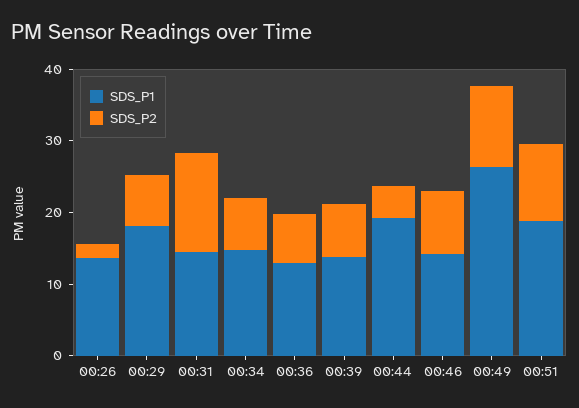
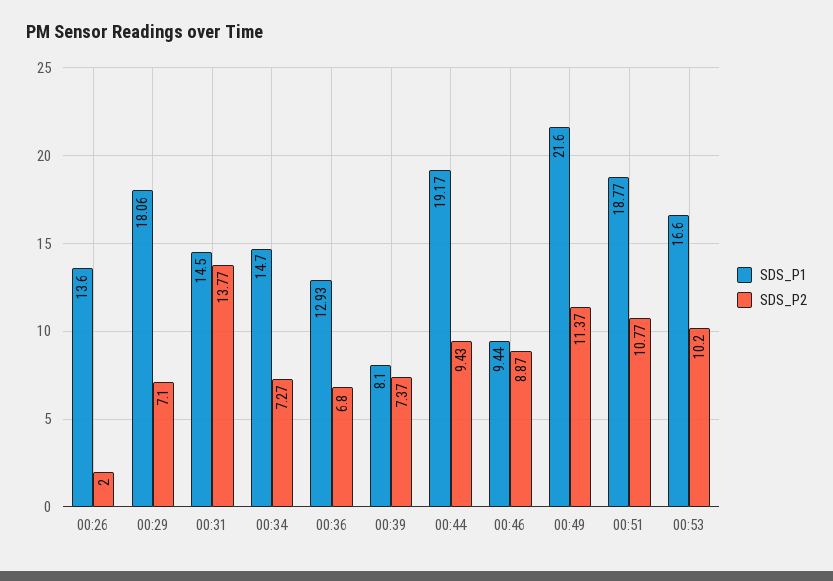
SDS_P1, 00:39: 14 -> 8.1
SDS_P2, 00:44: 4 -> 9.43
SDS_P1, 00:46: 14 -> 9.44
SDS_P1, 00:49: 26 -> 21.6
SDS_P1, 00:53: none -> 16.6
SDS_P2, 00:53: none -> 10.2

